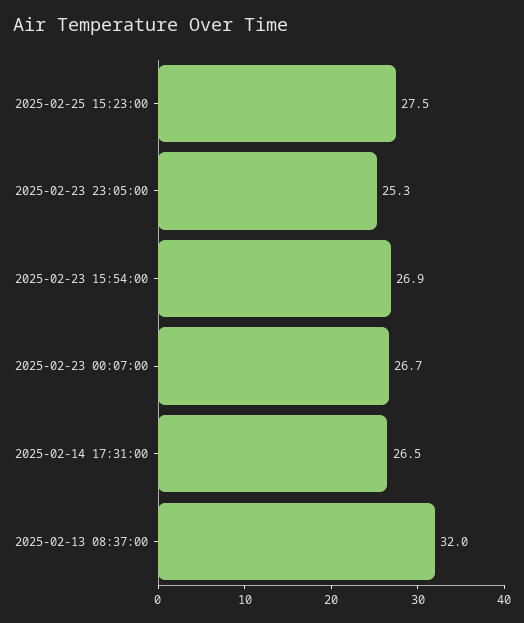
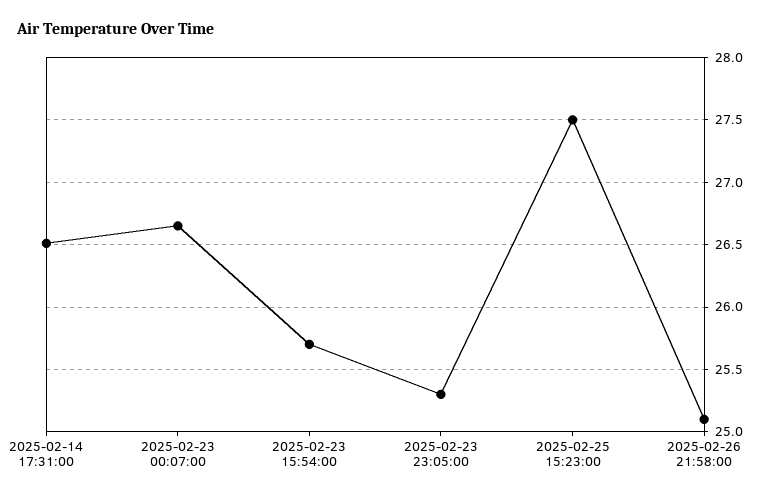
2025-02-23 15:54:00: 26.9 -> 25.7
2025-02-13 08:37:00: 32 -> none
2025-02-26 21:58:00: none -> 25.1

